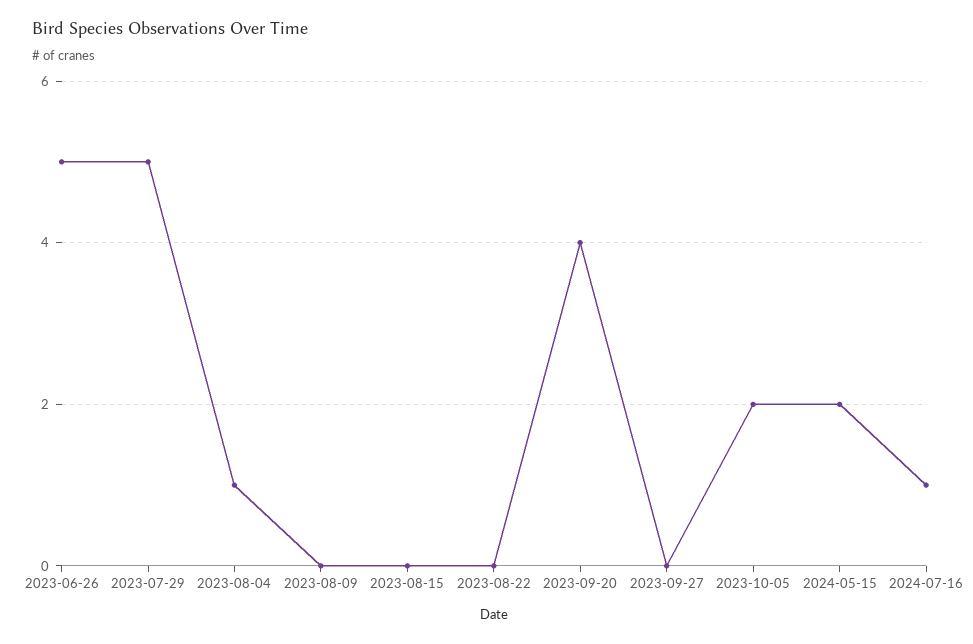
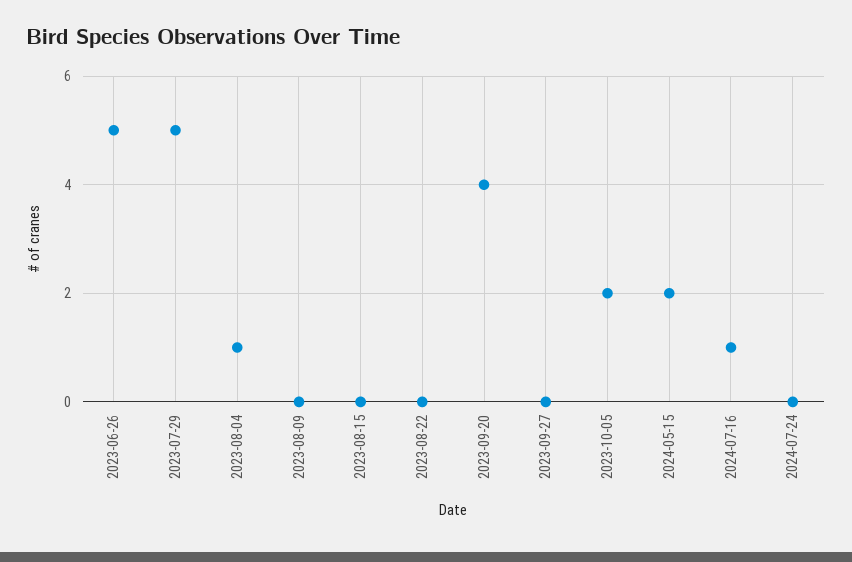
2024-07-24: none -> 0

